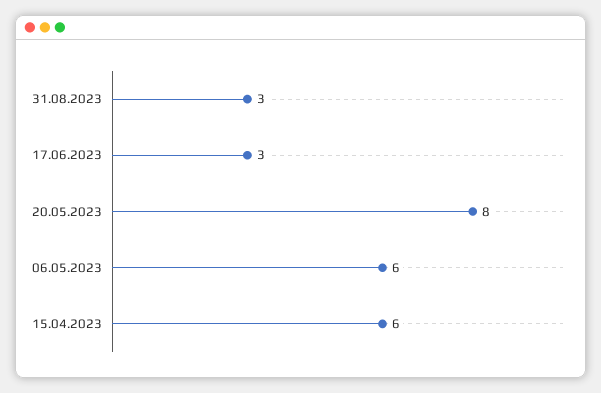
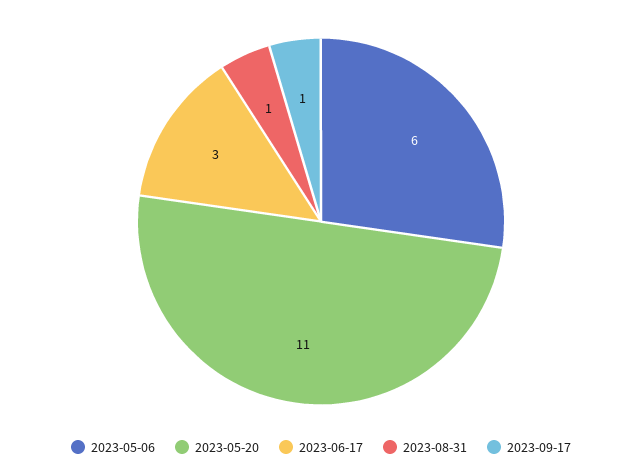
31.08.2023: 3 -> 1
20.05.2023: 8 -> 11
15.04.2023: 6 -> none
2023-09-17: none -> 1

